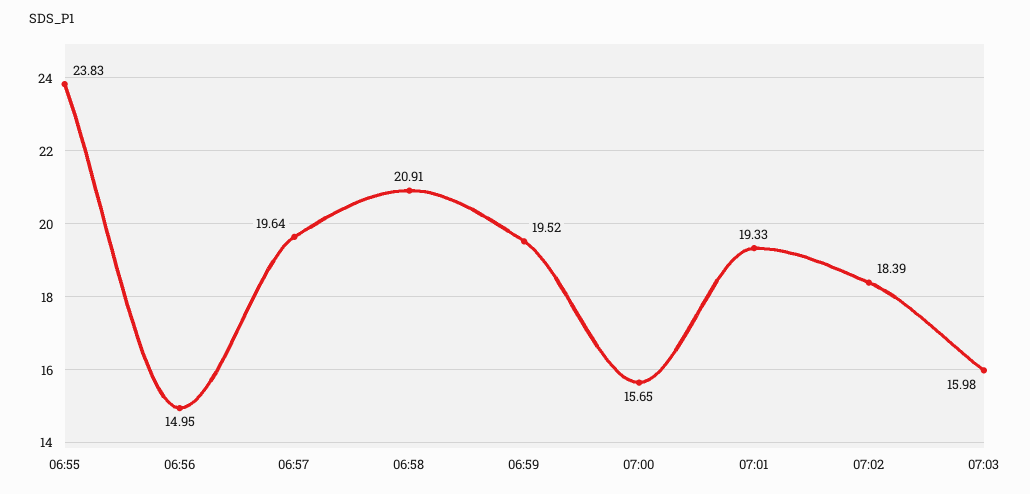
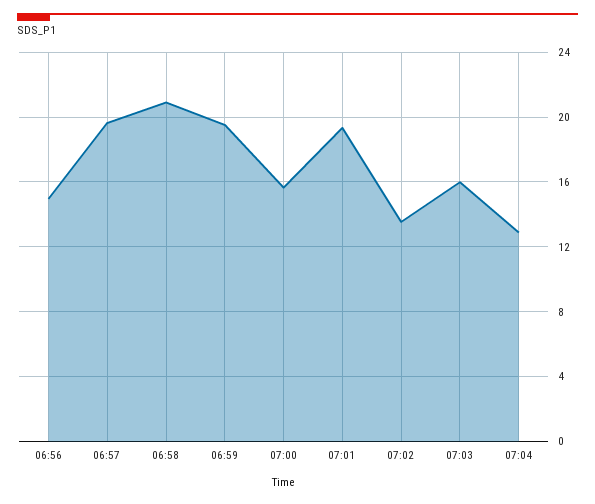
06:55: 23.83 -> none
07:02: 18.39 -> 13.5
07:04: none -> 13

